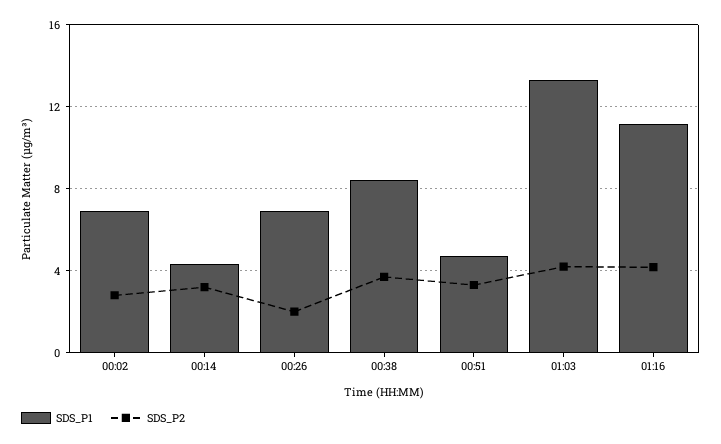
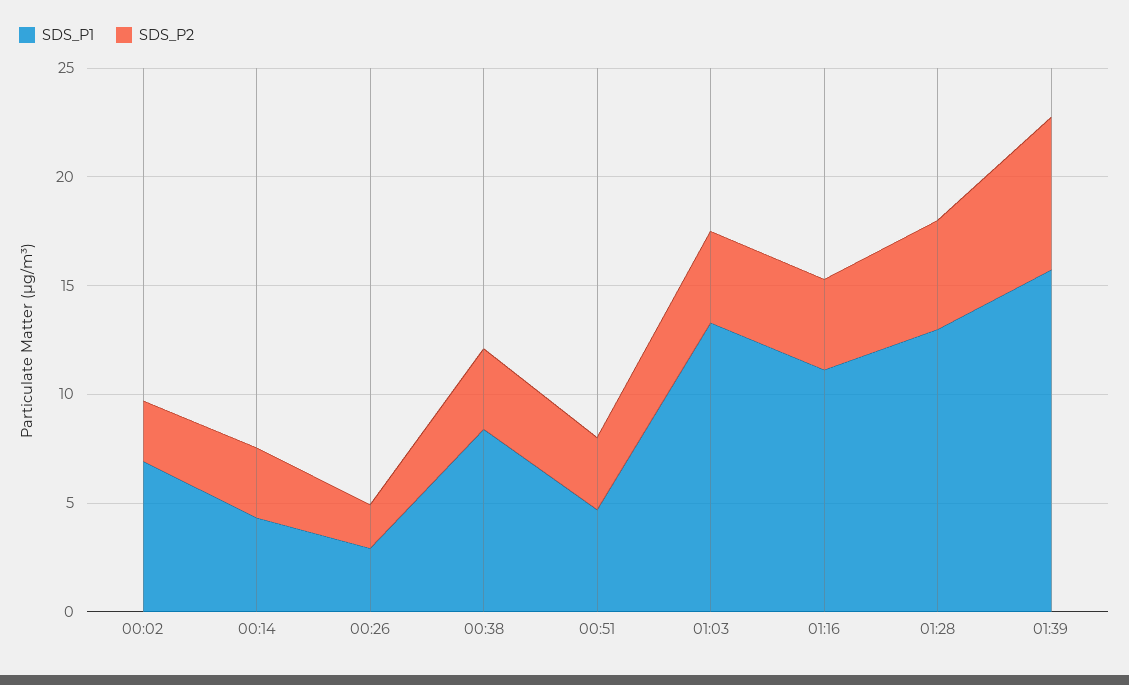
SDS_P1, 00:26: 7 -> 3
SDS_P1, 01:28: none -> 13
SDS_P2, 01:28: none -> 5
SDS_P1, 01:39: none -> 16
SDS_P2, 01:39: none -> 7

